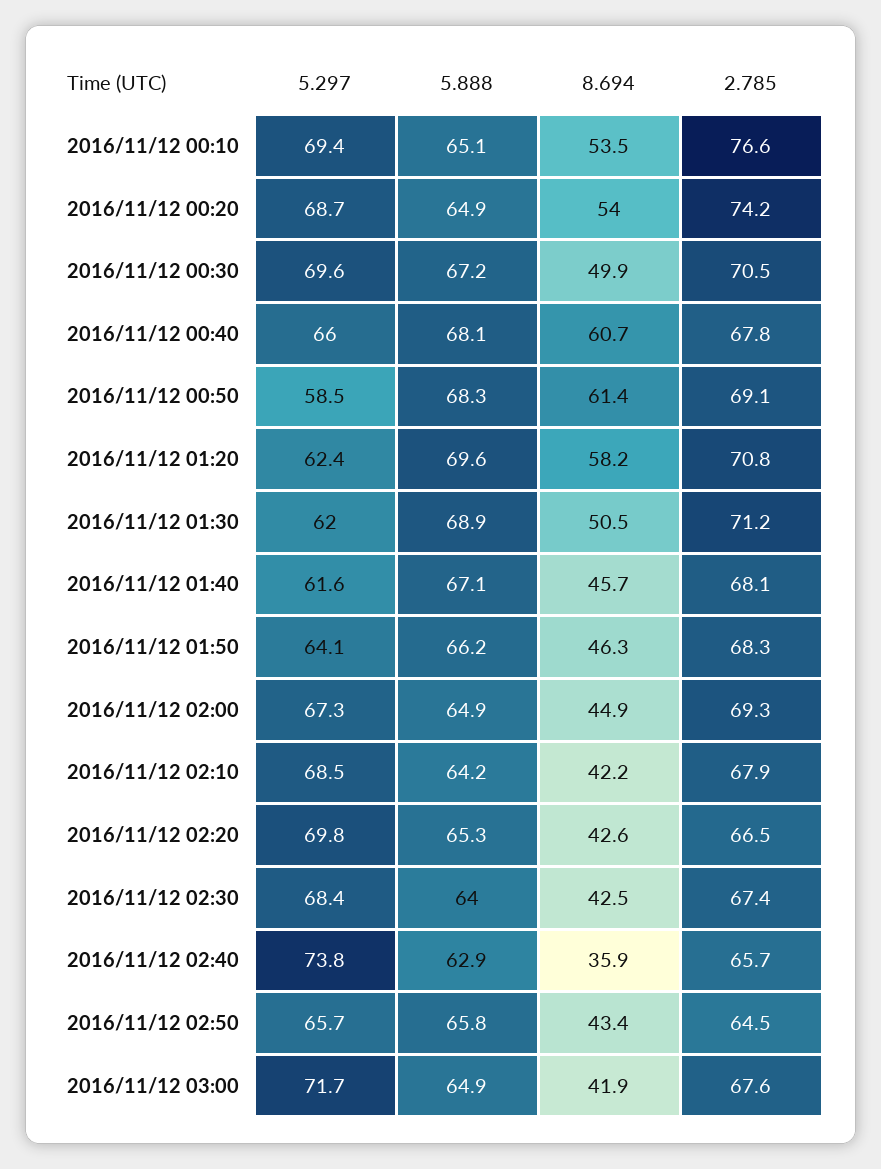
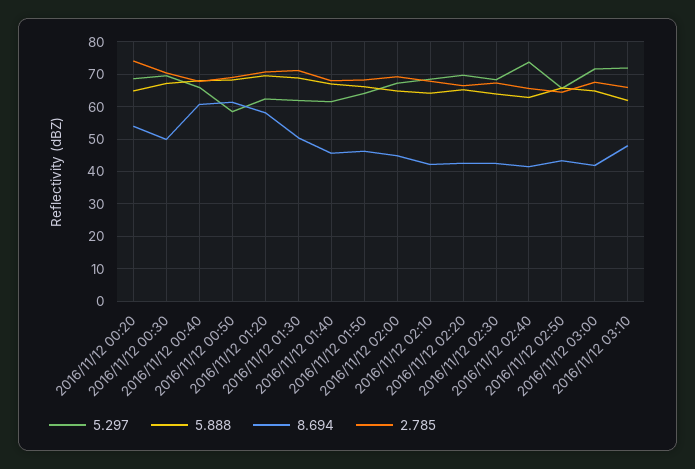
5.297, 2016/11/12 00:10: 69.4 -> none
5.888, 2016/11/12 00:10: 65.1 -> none
8.694, 2016/11/12 00:10: 53.5 -> none
2.785, 2016/11/12 00:10: 76.6 -> none
8.694, 2016/11/12 02:40: 35.9 -> 42
5.297, 2016/11/12 03:10: none -> 72
5.888, 2016/11/12 03:10: none -> 62
8.694, 2016/11/12 03:10: none -> 48
2.785, 2016/11/12 03:10: none -> 66

